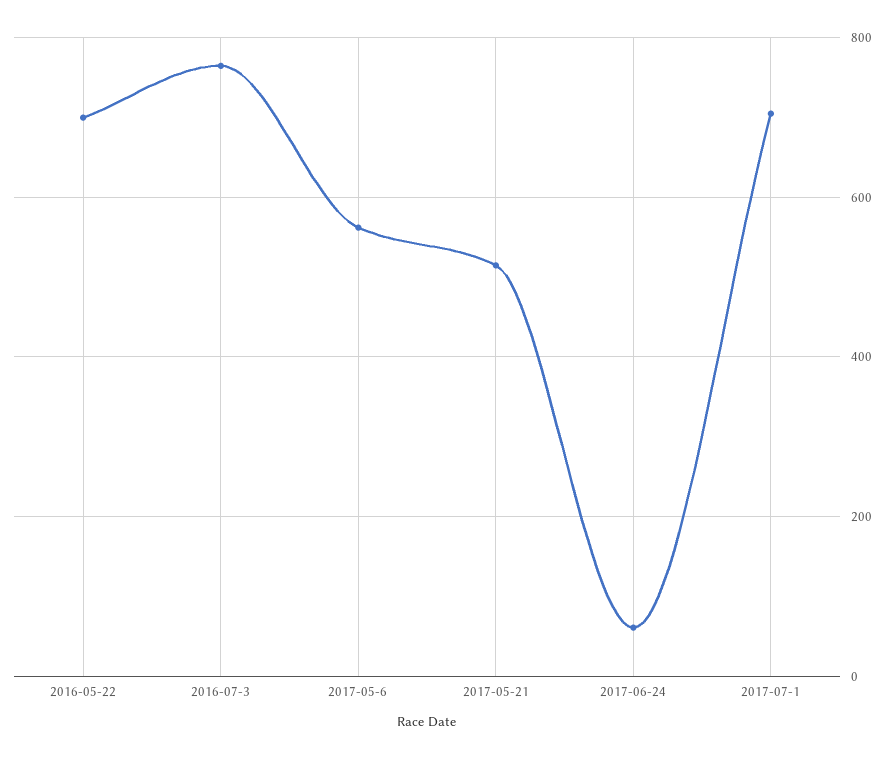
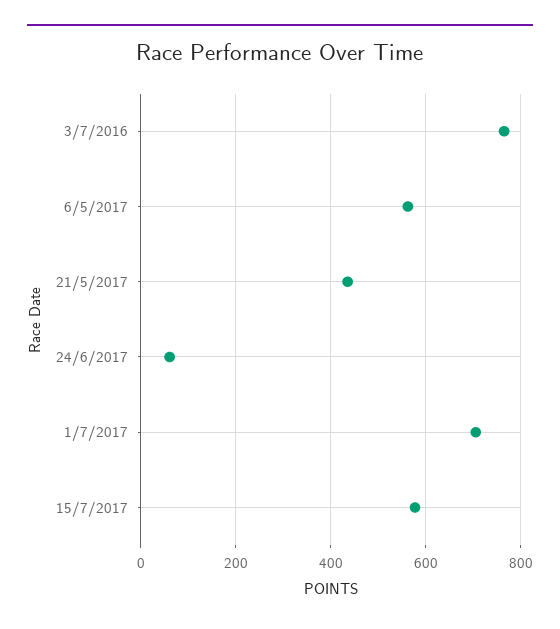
2016-05-22: 700 -> none
2017-05-21: 520 -> 440
15/7/2017: none -> 580

